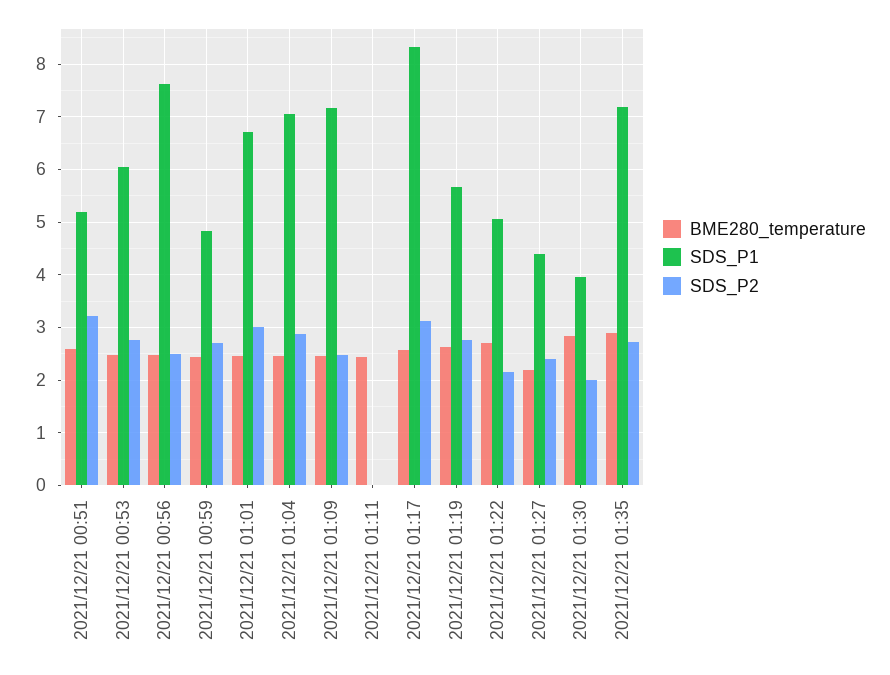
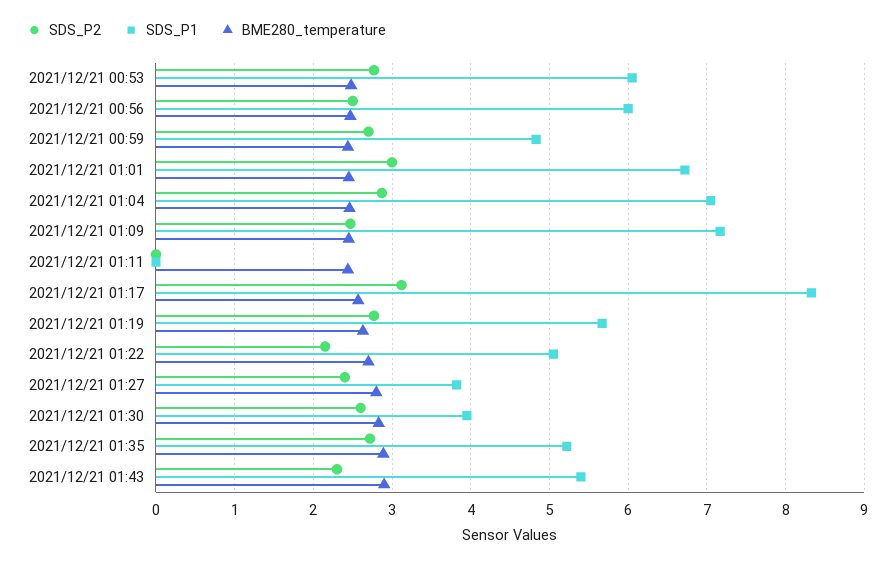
BME280_temperature, 2021/12/21 00:51: 2.6 -> none
SDS_P1, 2021/12/21 00:51: 5.2 -> none
SDS_P2, 2021/12/21 00:51: 3.2 -> none
SDS_P1, 2021/12/21 00:56: 7.6 -> 6
BME280_temperature, 2021/12/21 01:27: 2.2 -> 2.8
SDS_P1, 2021/12/21 01:27: 4.4 -> 3.8
SDS_P2, 2021/12/21 01:30: 2 -> 2.6
SDS_P1, 2021/12/21 01:35: 7.2 -> 5.2
SDS_P2, 2021/12/21 01:43: none -> 2.3
SDS_P1, 2021/12/21 01:43: none -> 5.4
BME280_temperature, 2021/12/21 01:43: none -> 2.9

